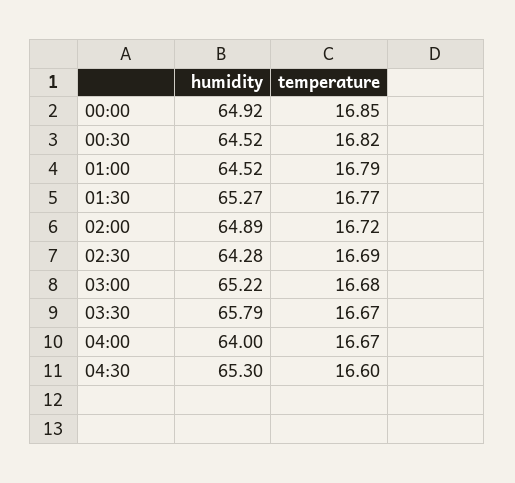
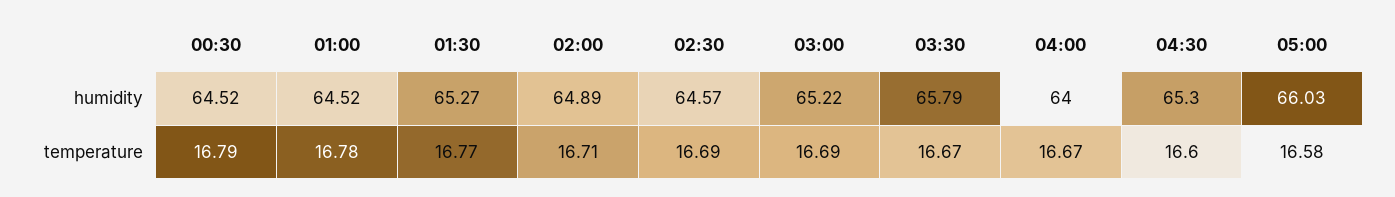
humidity, 00:00: 64.92 -> none
temperature, 00:00: 16.85 -> none
temperature, 00:30: 16.82 -> 16.79
temperature, 01:00: 16.79 -> 16.78
temperature, 02:00: 16.72 -> 16.71
humidity, 02:30: 64.28 -> 64.57
temperature, 03:00: 16.68 -> 16.69
humidity, 05:00: none -> 66.03
temperature, 05:00: none -> 16.58

